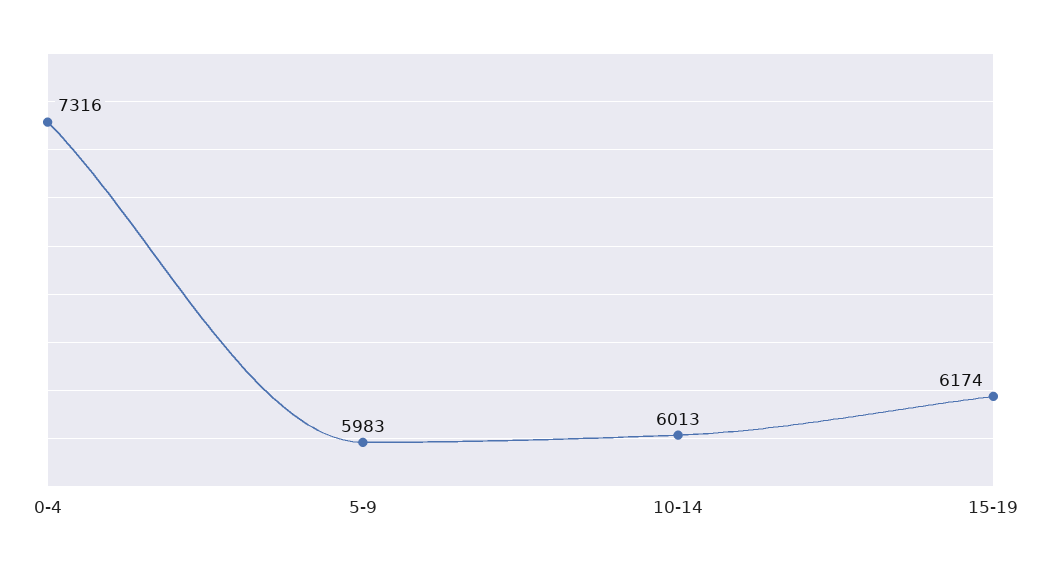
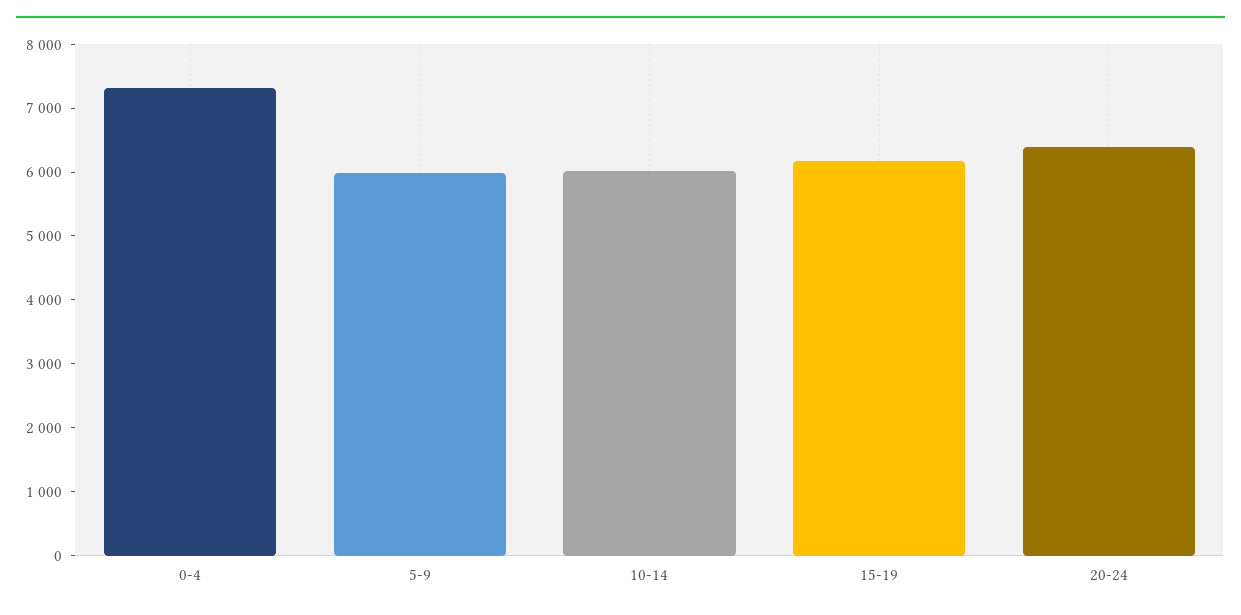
20-24: none -> 6400

